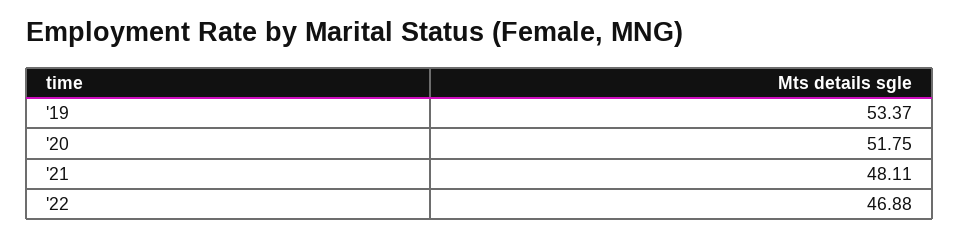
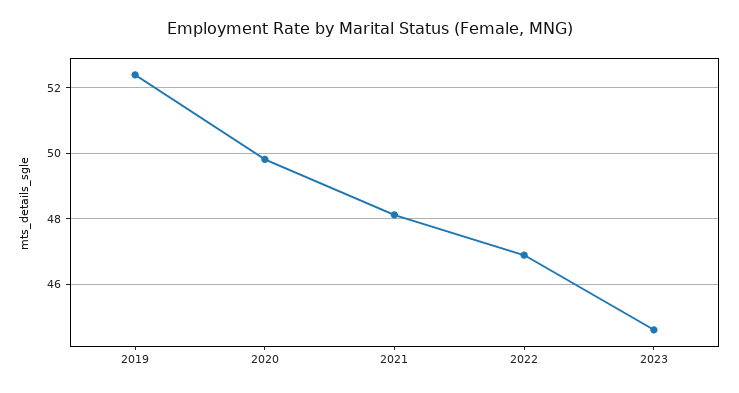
'19: 53.37 -> 52.4
'20: 51.75 -> 49.8
2023: none -> 44.6

